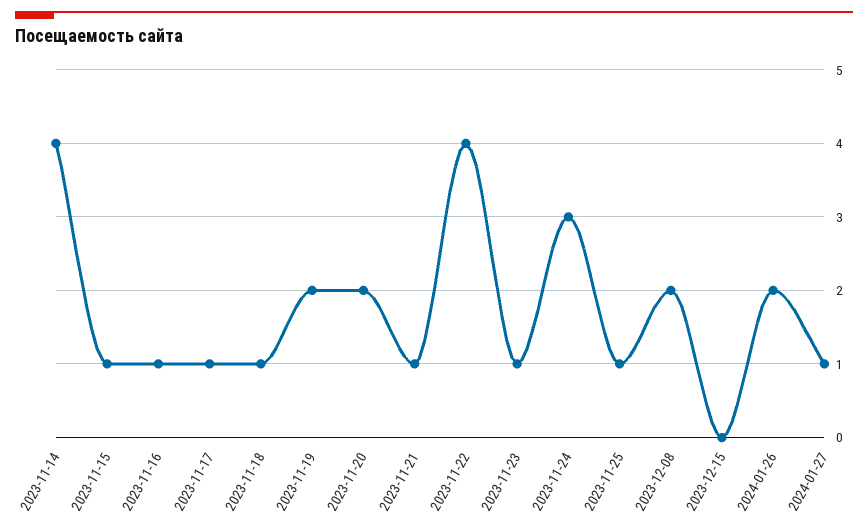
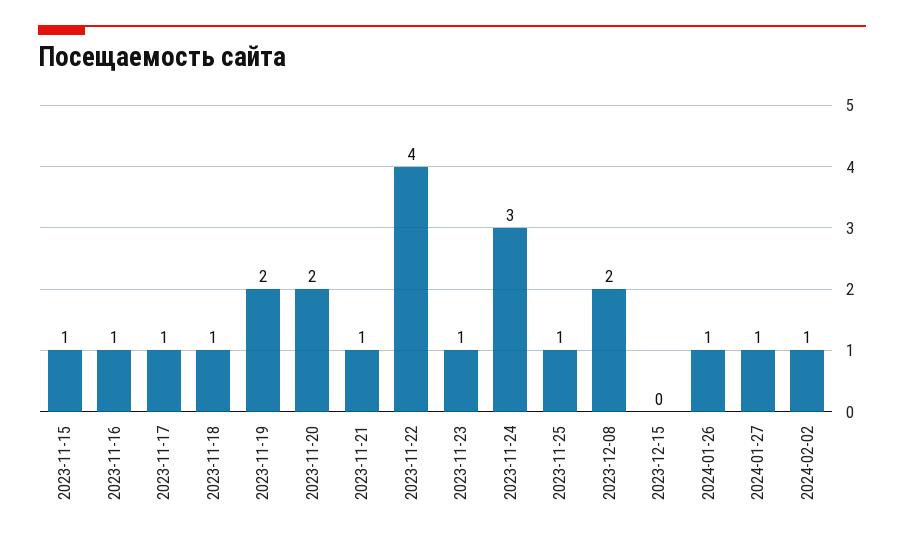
2023-11-14: 4 -> none
2024-01-26: 2 -> 1
2024-02-02: none -> 1

